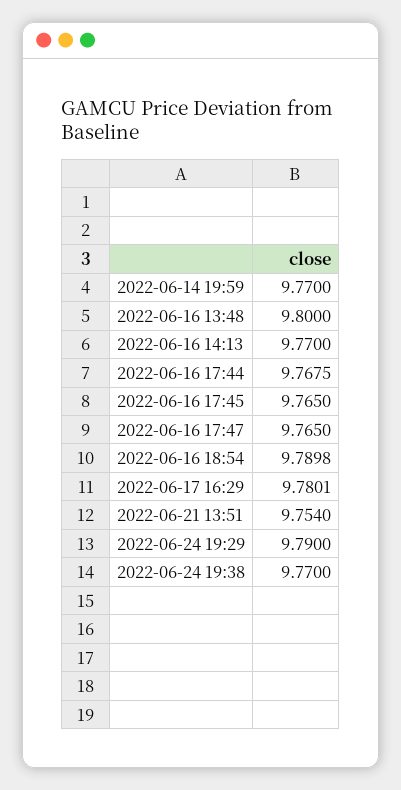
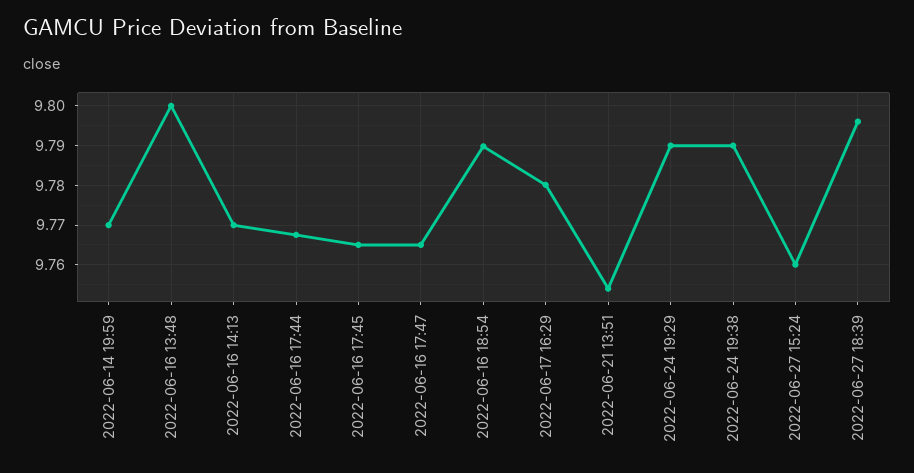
2022-06-24 19:38: 9.77 -> 9.79
2022-06-27 15:24: none -> 9.76
2022-06-27 18:39: none -> 9.796

